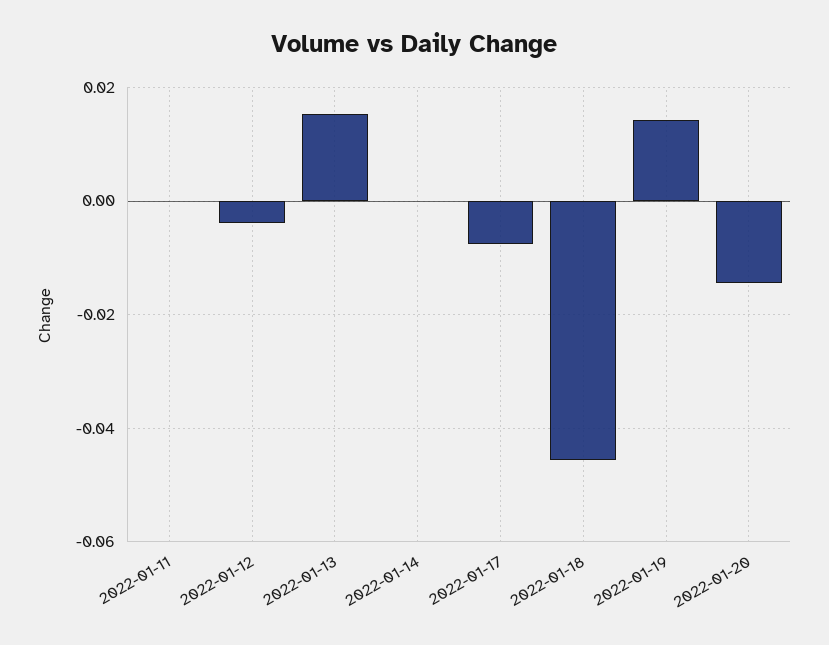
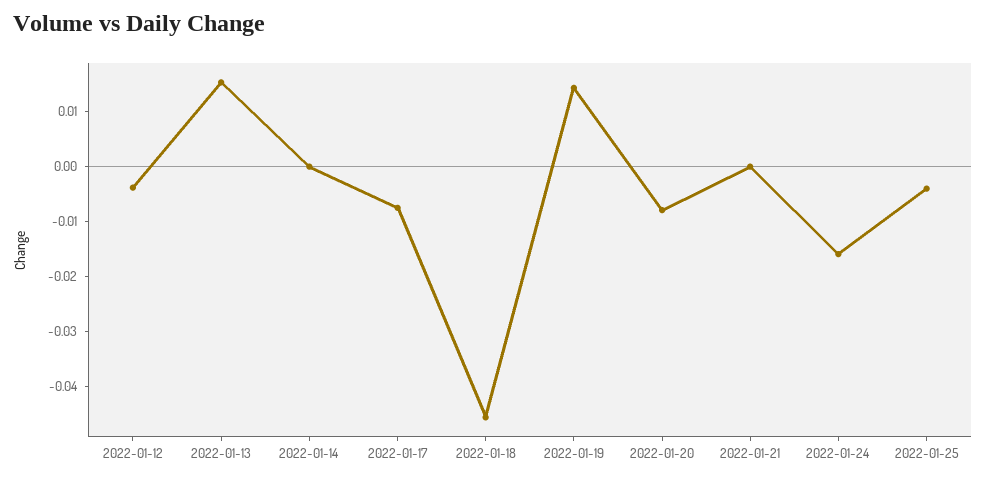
2022-01-11: 0 -> none
2022-01-20: -0.014 -> -0.008
2022-01-21: none -> 0
2022-01-24: none -> -0.016
2022-01-25: none -> -0.004

